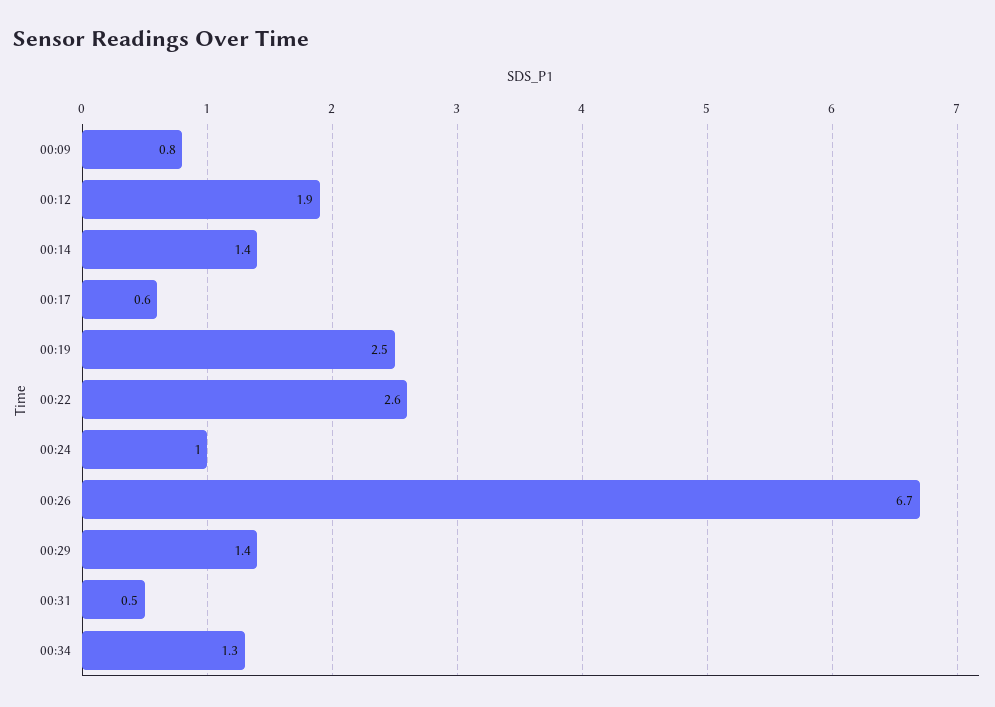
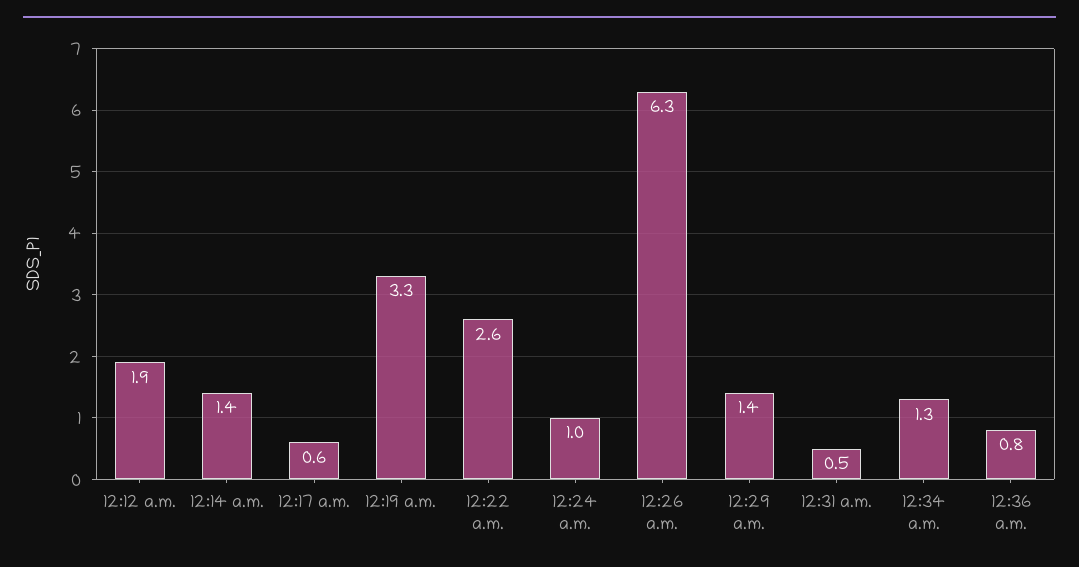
00:09: 0.8 -> none
00:19: 2.5 -> 3.3
00:26: 6.7 -> 6.3
12:36 a.m.: none -> 0.8

